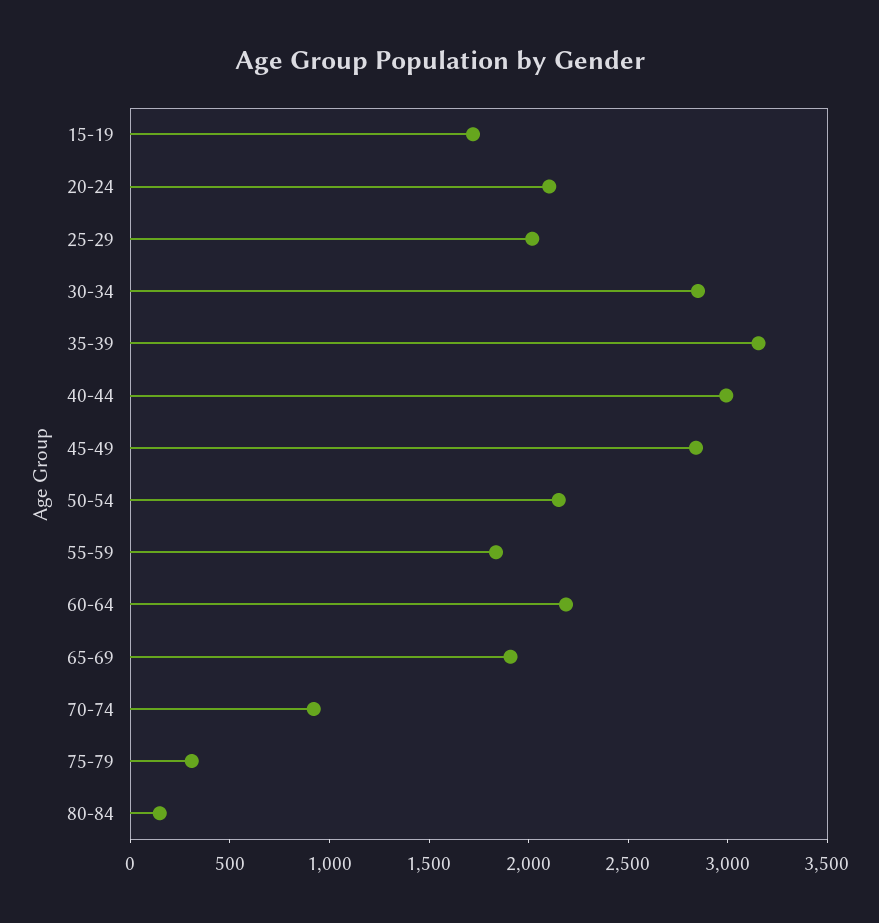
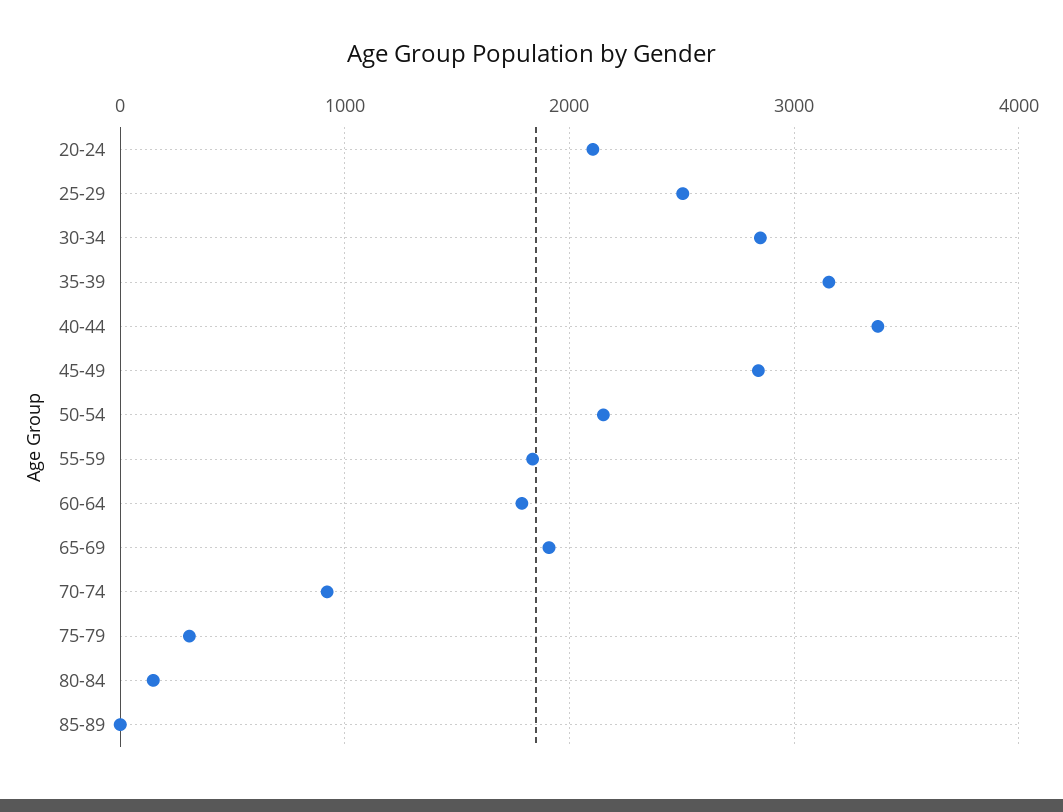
15-19: 1700 -> none
25-29: 2000 -> 2500
40-44: 3000 -> 3400
60-64: 2200 -> 1800
85-89: none -> 0

